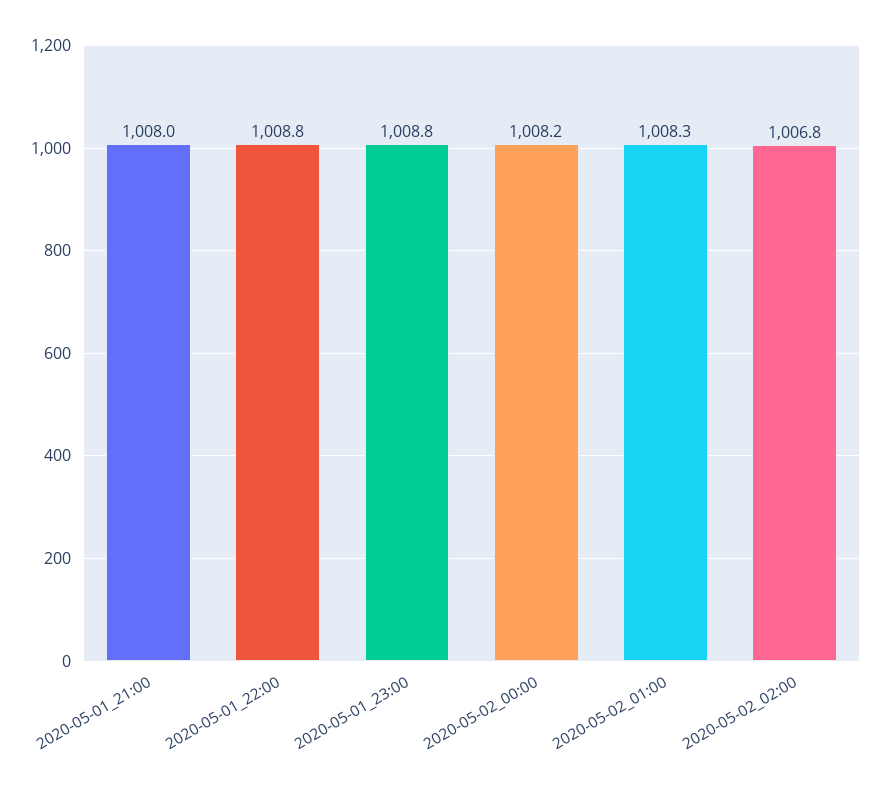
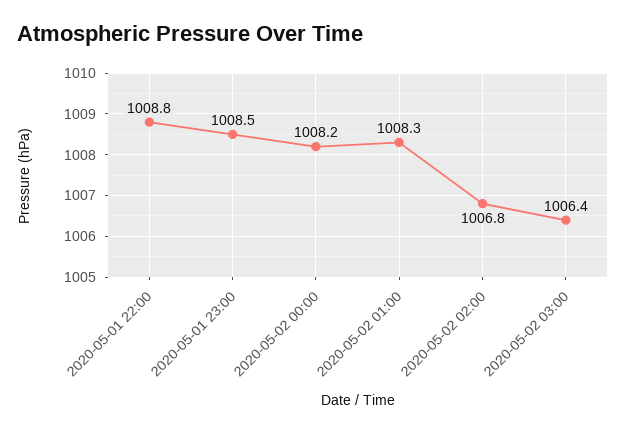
2020-05-01_21:00: 1008 -> none
2020-05-01_23:00: 1008.8 -> 1008.5
2020-05-02 03:00: none -> 1006.4

